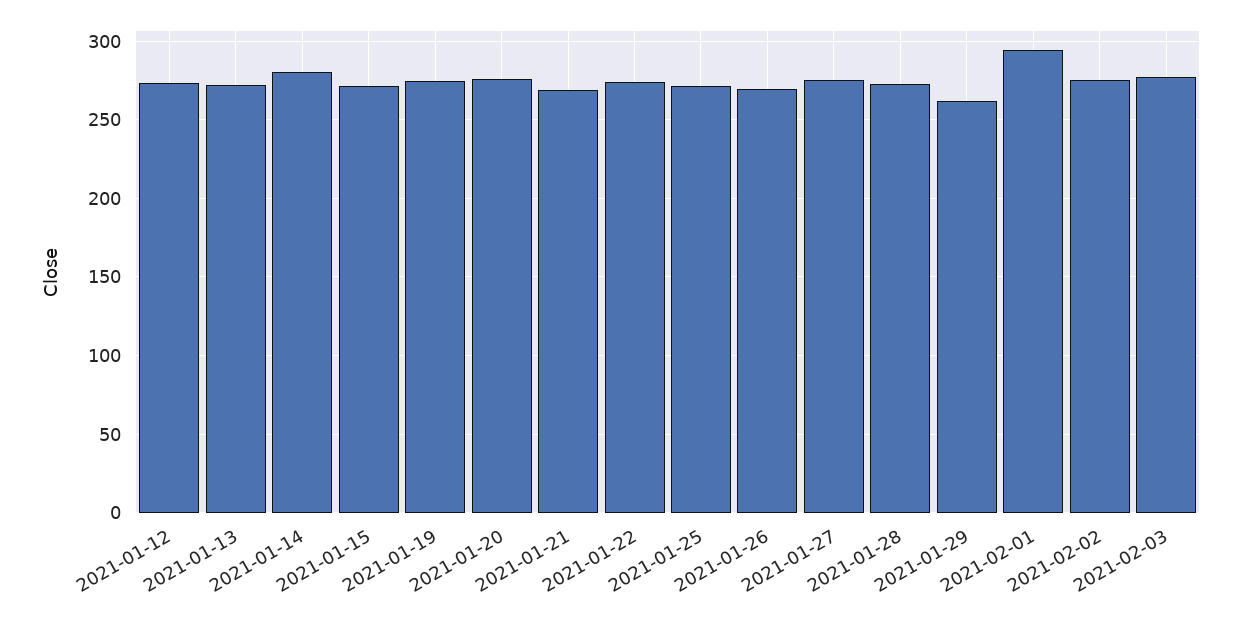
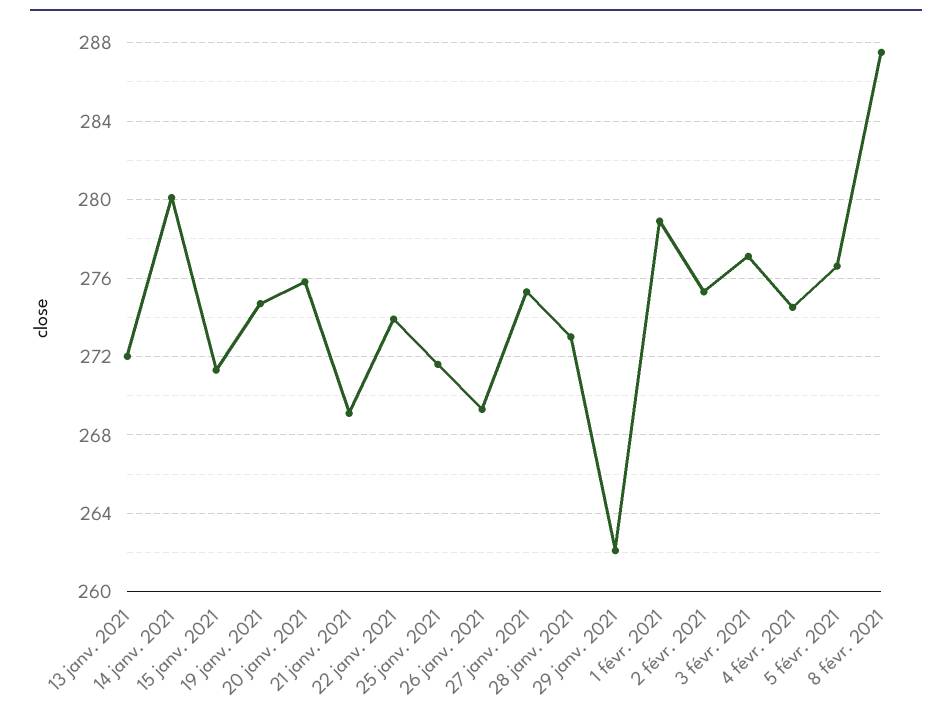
2021-01-12: 275 -> none
2021-02-01: 295 -> 279
4 févr. 2021: none -> 274.5
5 févr. 2021: none -> 276.5
8 févr. 2021: none -> 287.5

